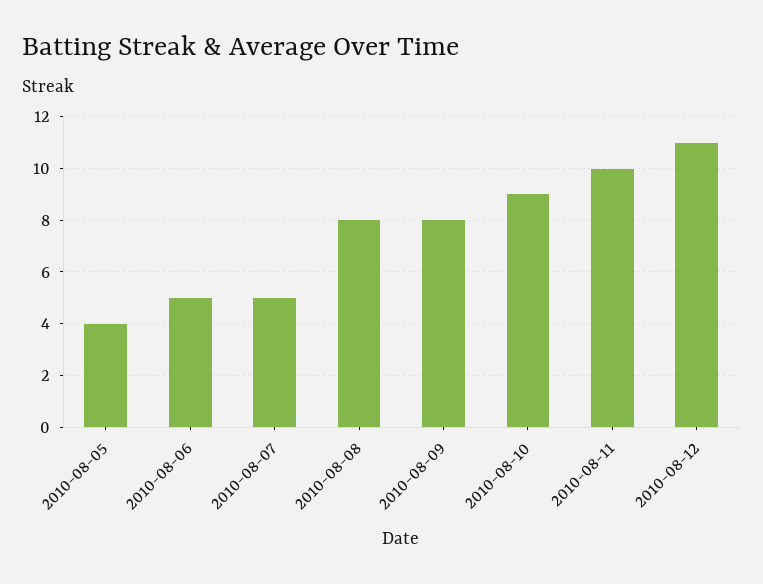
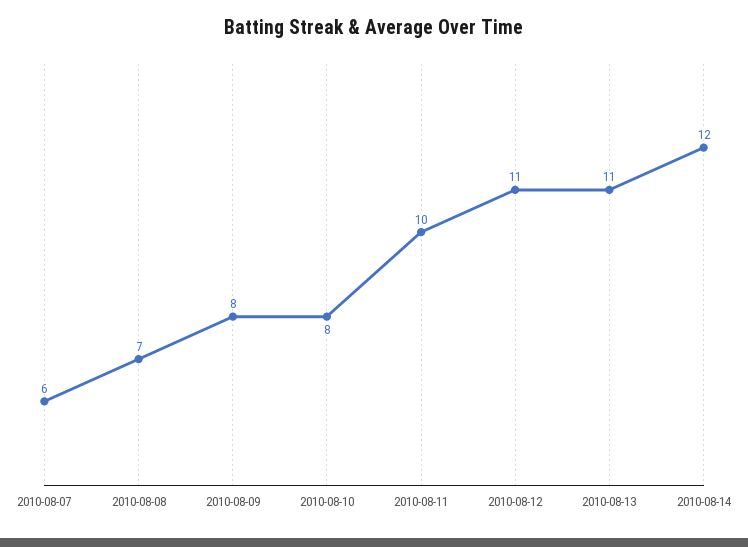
2010-08-05: 4 -> none
2010-08-06: 5 -> none
2010-08-07: 5 -> 6
2010-08-08: 8 -> 7
2010-08-10: 9 -> 8
2010-08-13: none -> 11
2010-08-14: none -> 12

